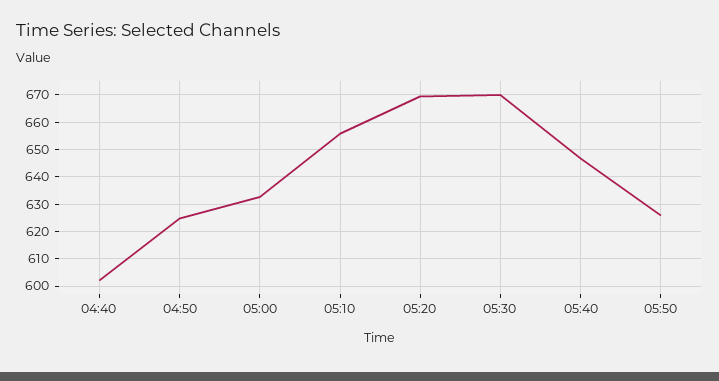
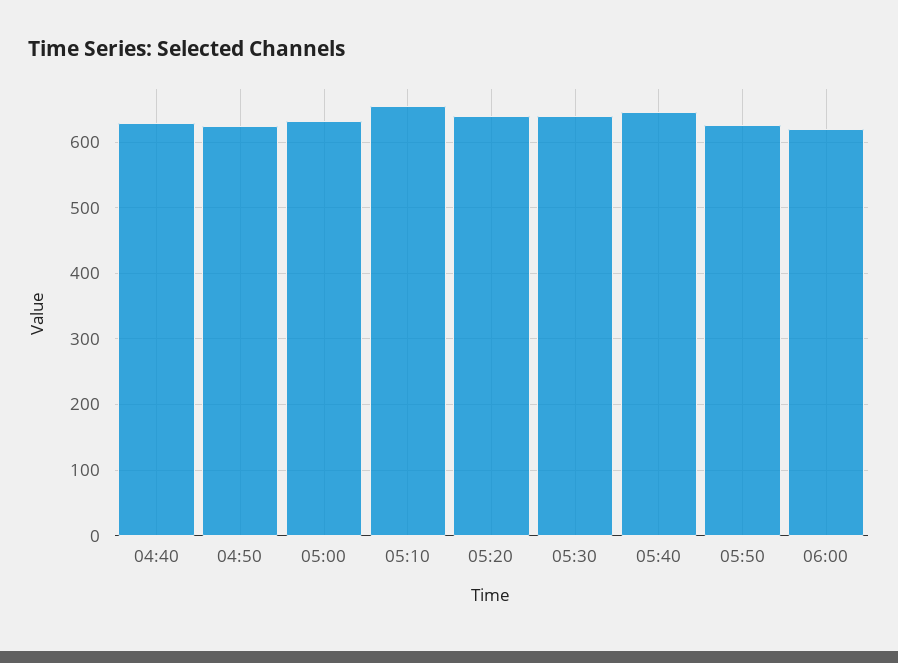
04:40: 602.5 -> 630
05:20: 670 -> 640
05:30: 670 -> 640
06:00: none -> 620

